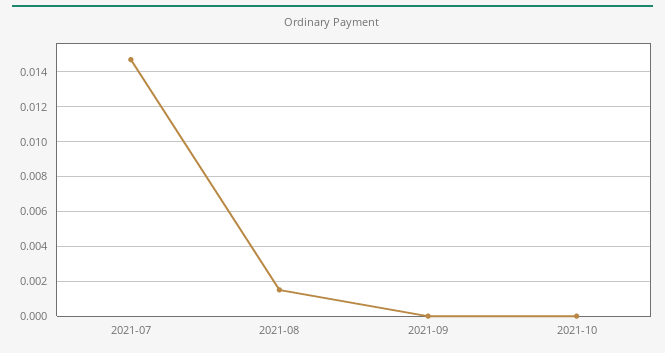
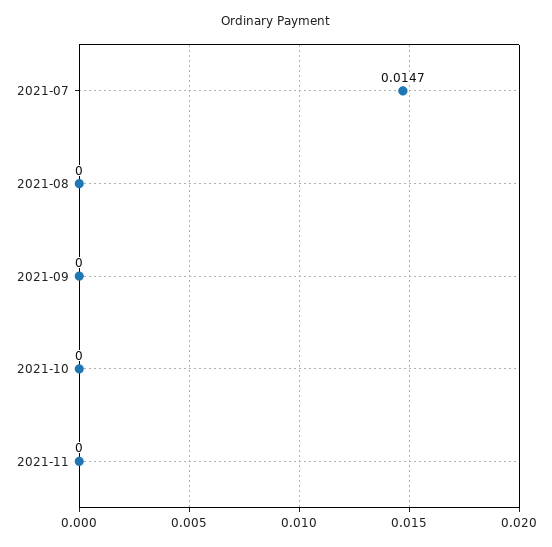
2021-08: 0.0015 -> 0
2021-11: none -> 0

